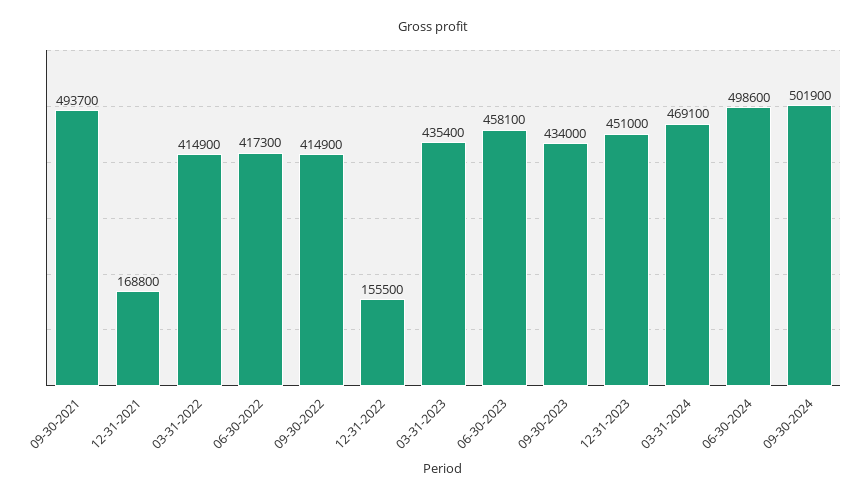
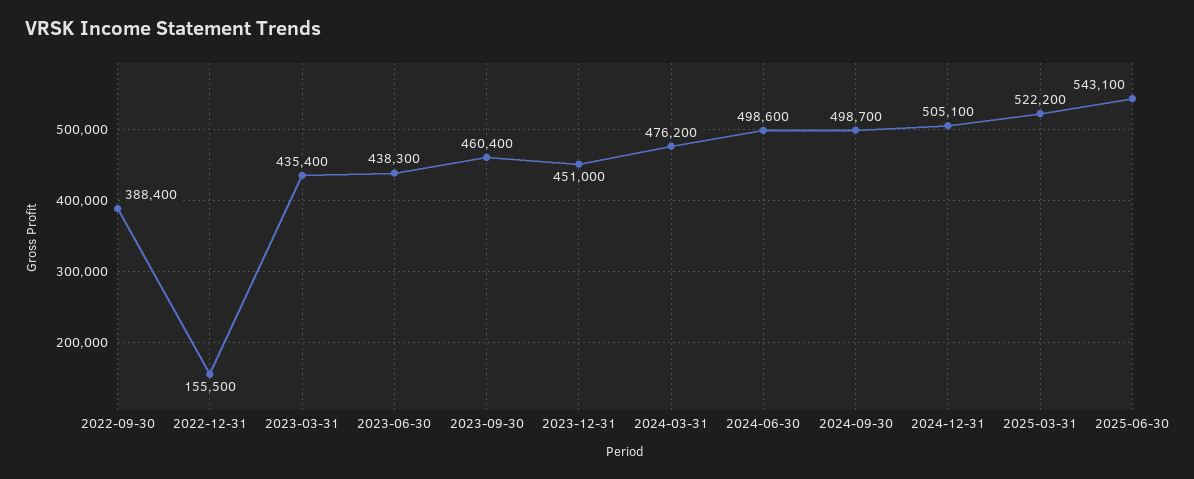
09-30-2021: 493700 -> none
12-31-2021: 168800 -> none
03-31-2022: 414900 -> none
06-30-2022: 417300 -> none
09-30-2022: 414900 -> 388400
06-30-2023: 458100 -> 438300
09-30-2023: 434000 -> 460400
03-31-2024: 469100 -> 476200
09-30-2024: 501900 -> 498700
2024-12-31: none -> 505100
2025-03-31: none -> 522200
2025-06-30: none -> 543100

